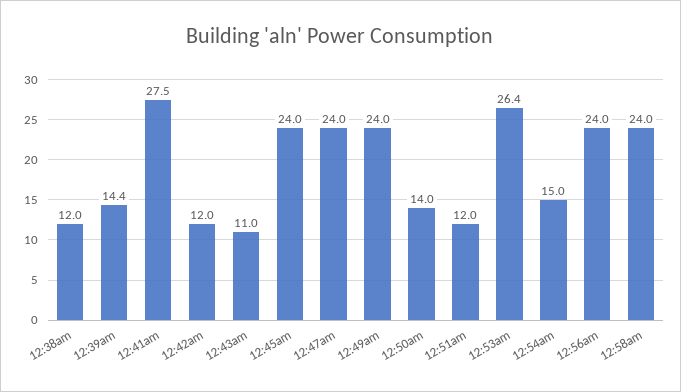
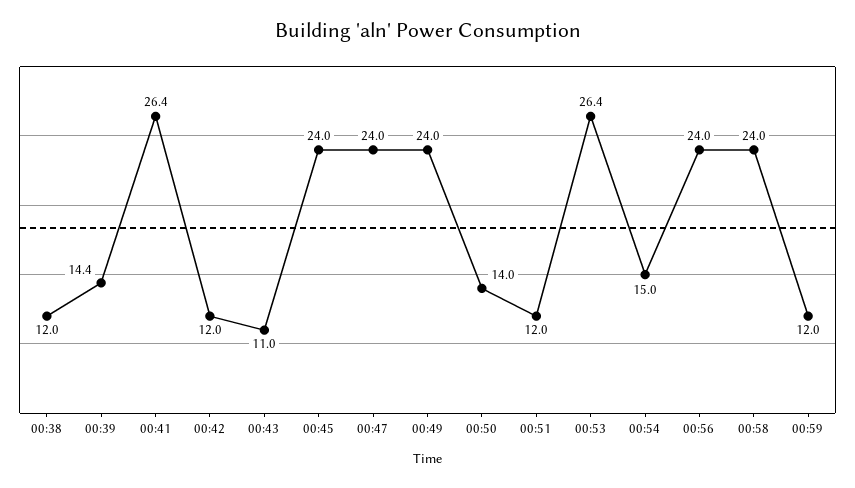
12:41am: 27.5 -> 26.4
00:59: none -> 12

